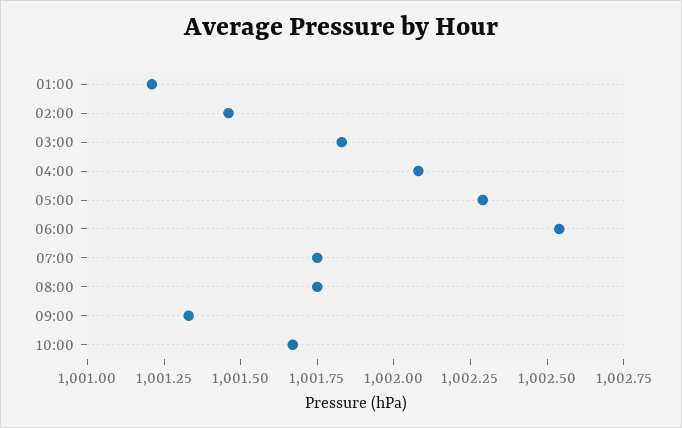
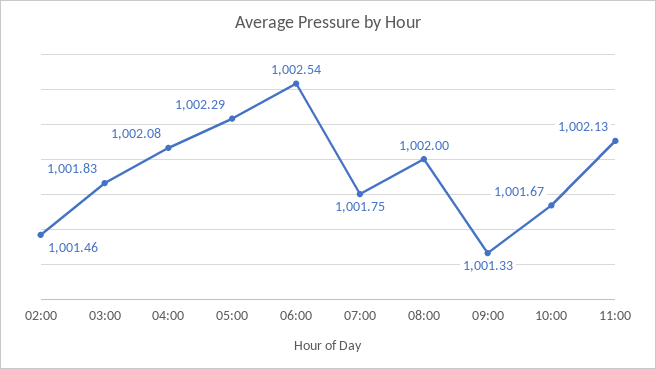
01:00: 1001.2 -> none
08:00: 1001.75 -> 1002
11:00: none -> 1002.13

